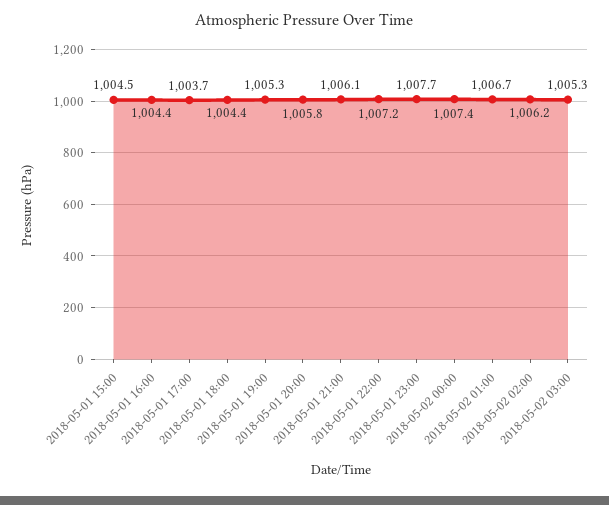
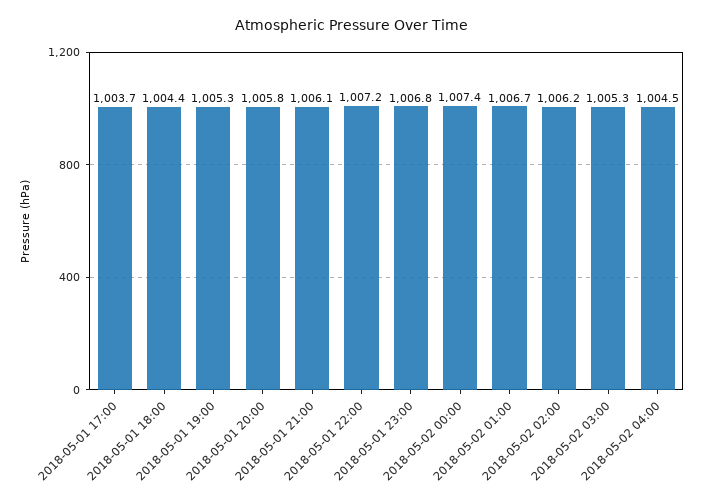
2018-05-01 15:00: 1004.5 -> none
2018-05-01 16:00: 1004.4 -> none
2018-05-01 23:00: 1007.7 -> 1006.8
2018-05-02 04:00: none -> 1004.5

